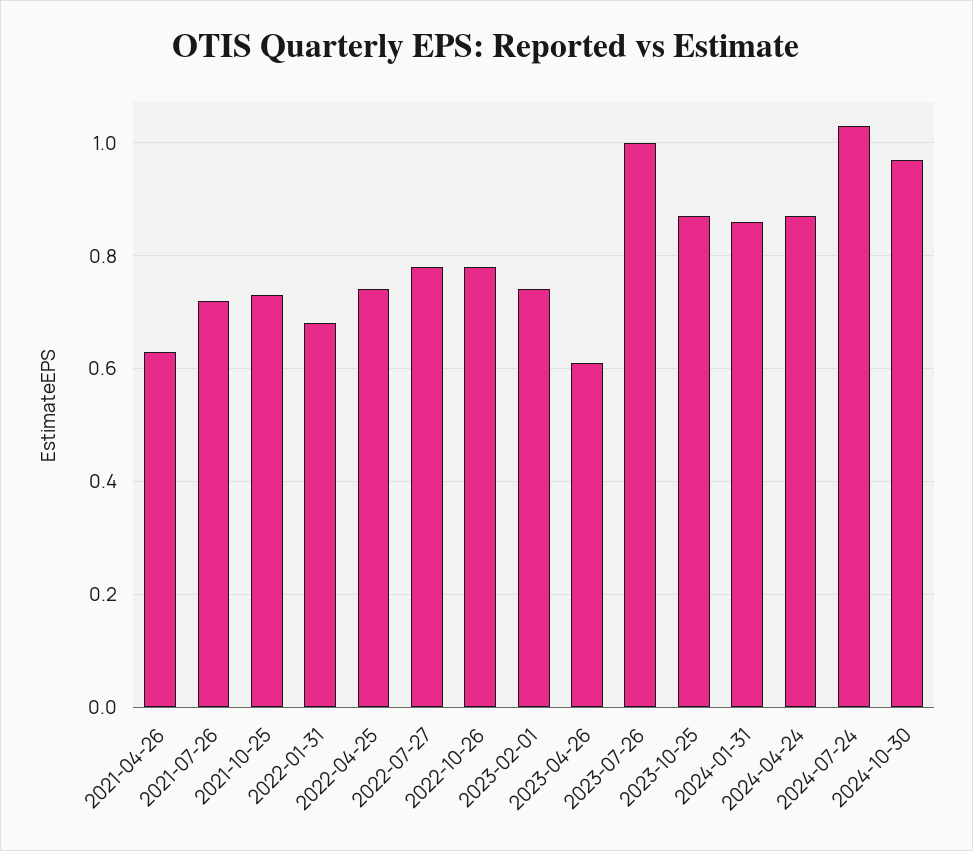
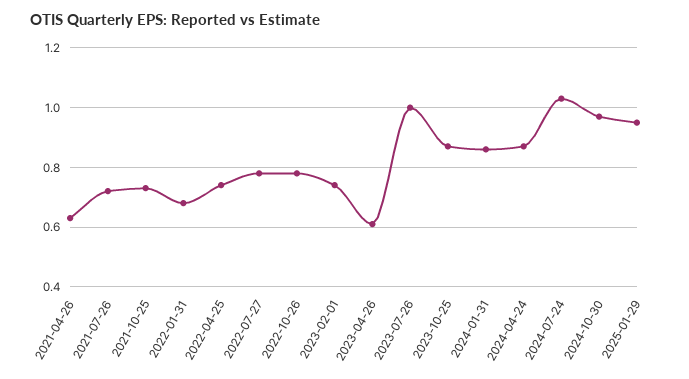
2025-01-29: none -> 0.95

